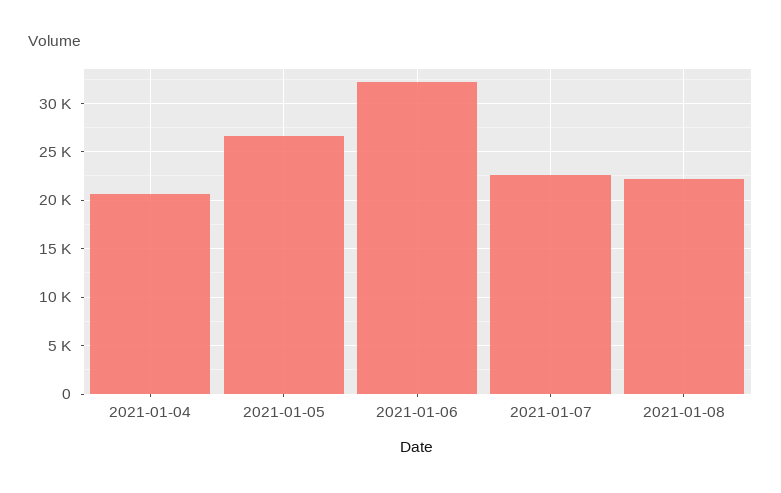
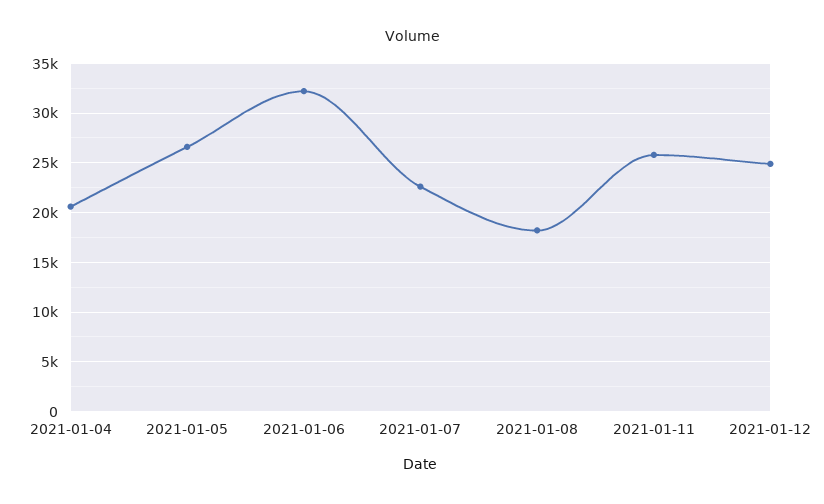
2021-01-08: 22000 -> 18000
2021-01-11: none -> 26000
2021-01-12: none -> 25000

